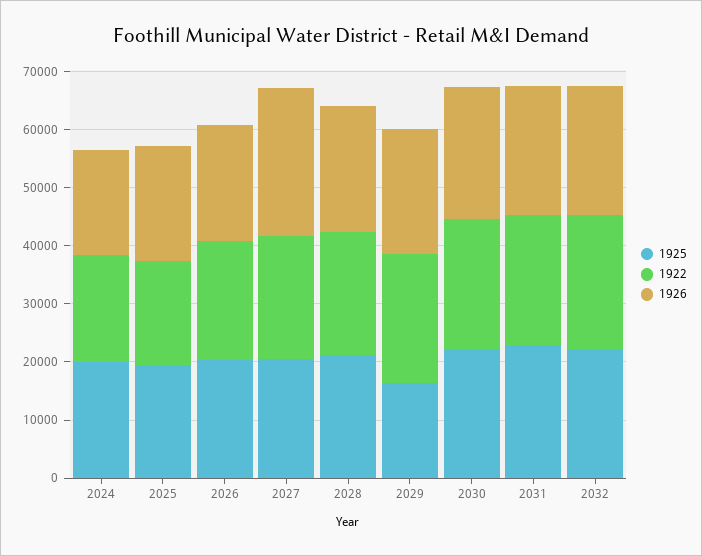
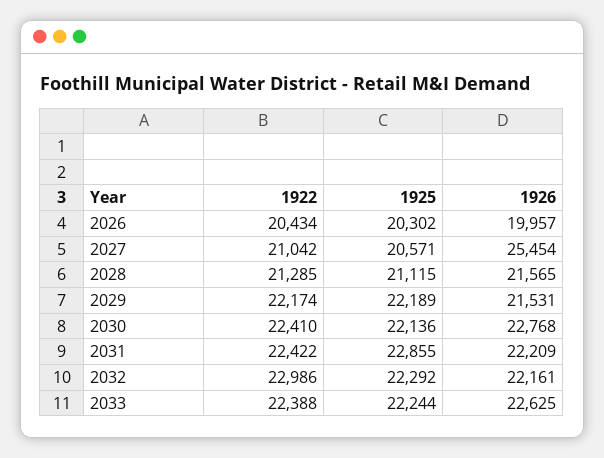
1925, 2024: 20000 -> none
1922, 2024: 18000 -> none
1926, 2024: 18000 -> none
1925, 2025: 20000 -> none
1922, 2025: 18000 -> none
1926, 2025: 20000 -> none
1925, 2029: 16000 -> 22189
1922, 2033: none -> 22388
1925, 2033: none -> 22244
1926, 2033: none -> 22625

